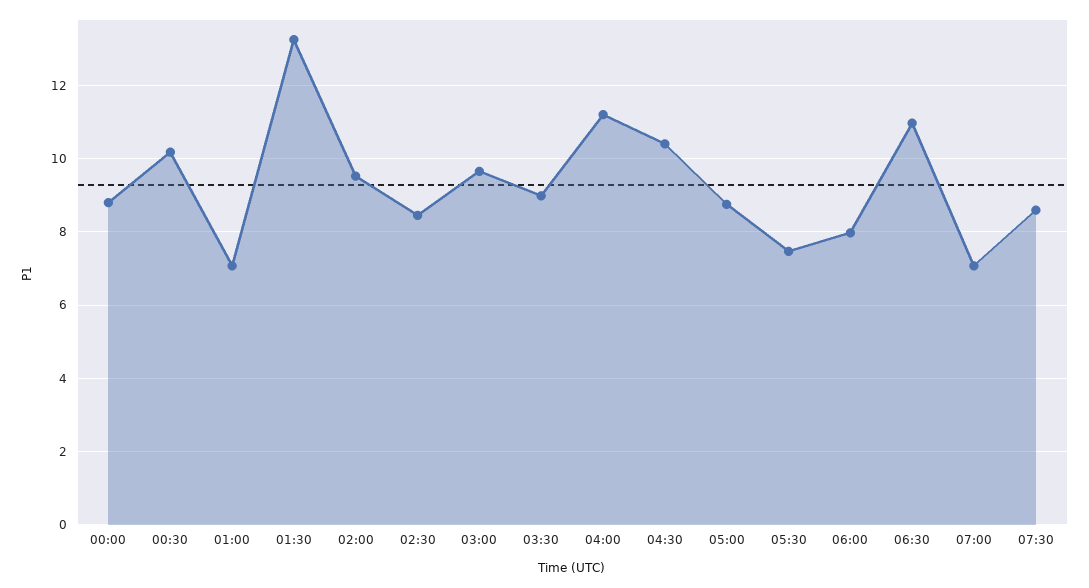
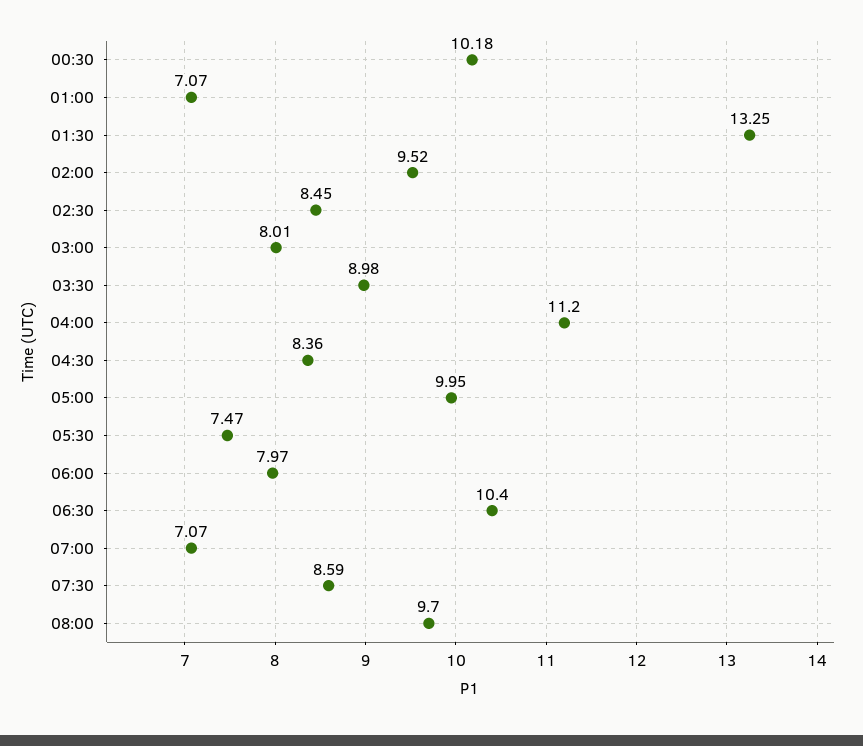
00:00: 8.8 -> none
03:00: 9.6 -> 8.01
04:30: 10.4 -> 8.36
05:00: 8.8 -> 9.95
06:30: 11 -> 10.4
08:00: none -> 9.7

